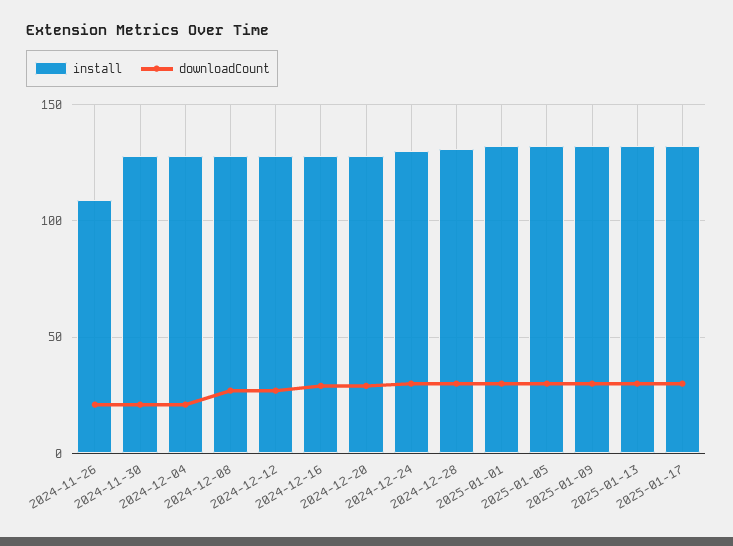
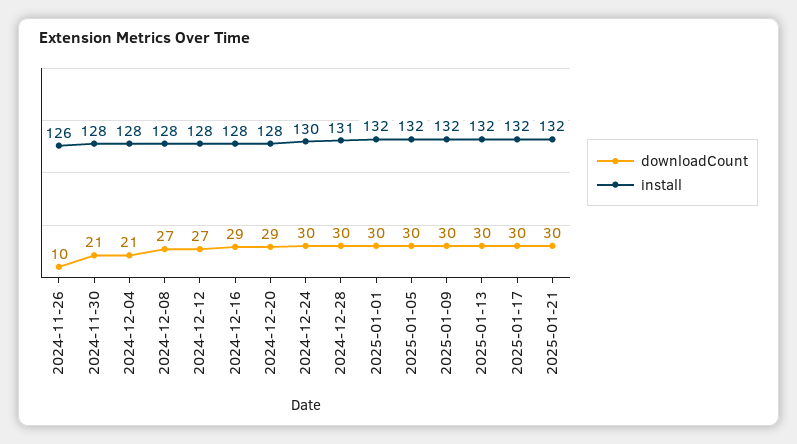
install, 2024-11-26: 110 -> 126
downloadCount, 2024-11-26: 20 -> 10
downloadCount, 2025-01-21: none -> 30
install, 2025-01-21: none -> 132

